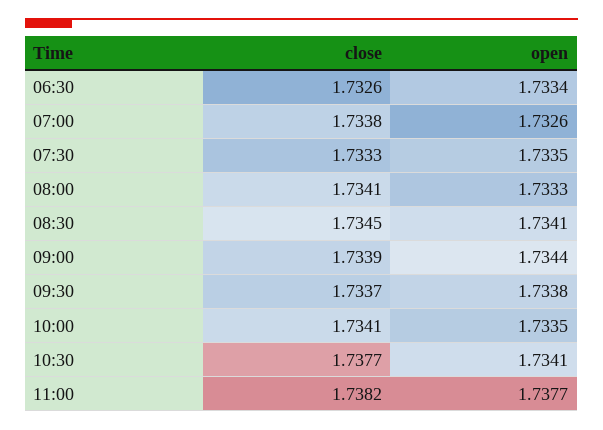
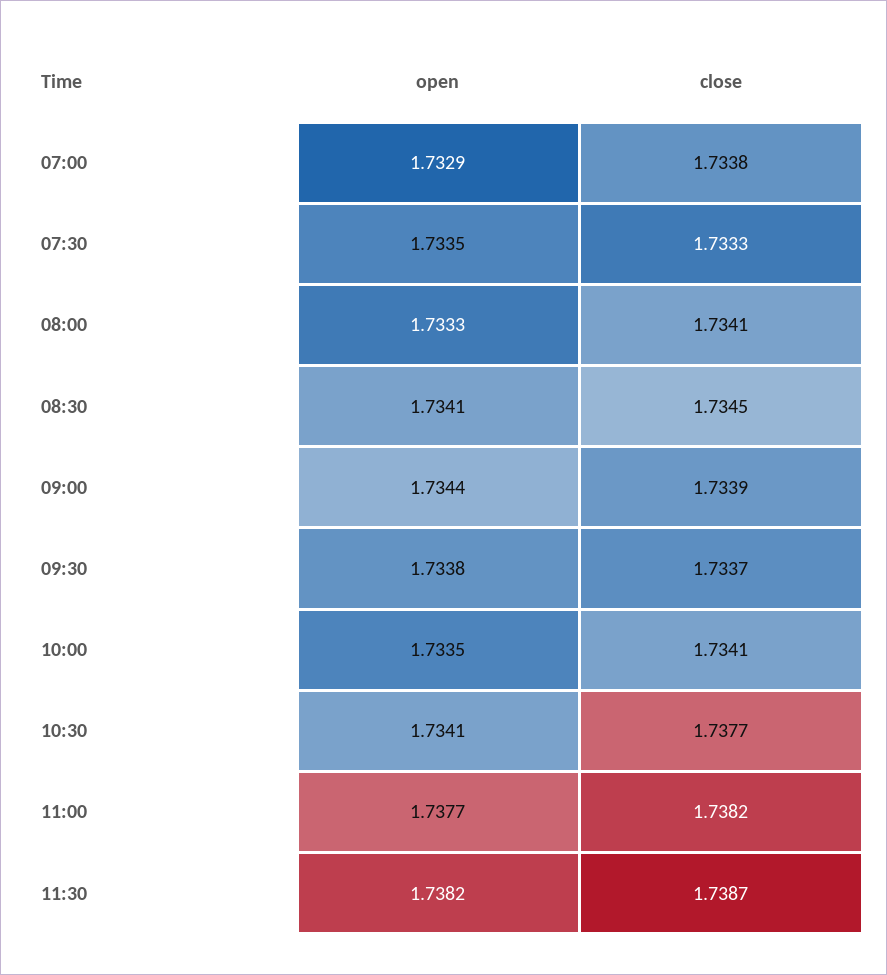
close, 06:30: 1.7326 -> none
open, 06:30: 1.7334 -> none
open, 07:00: 1.7326 -> 1.7329
open, 11:30: none -> 1.7382
close, 11:30: none -> 1.7387

